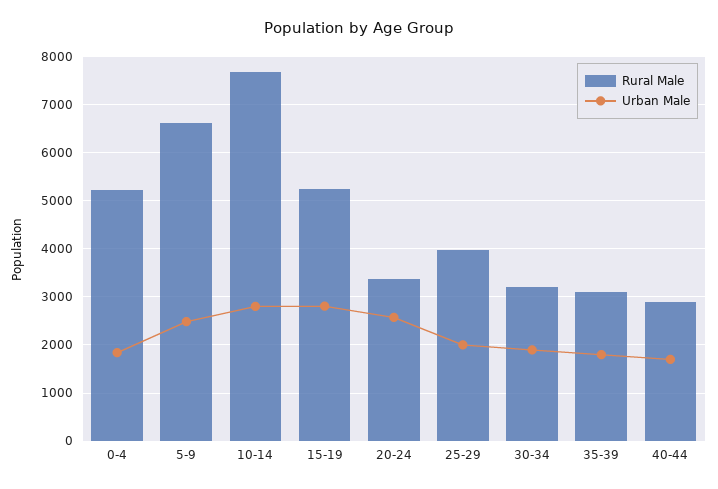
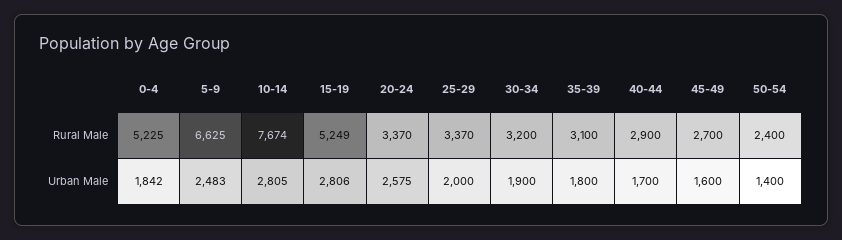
Rural Male, 25-29: 4000 -> 3370
Rural Male, 45-49: none -> 2700
Rural Male, 50-54: none -> 2400
Urban Male, 45-49: none -> 1600
Urban Male, 50-54: none -> 1400

